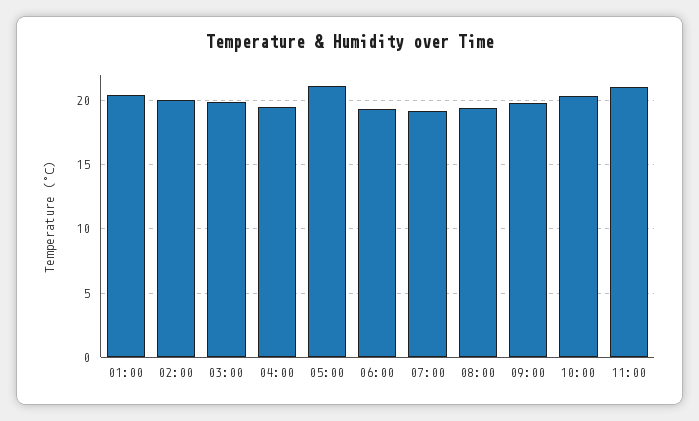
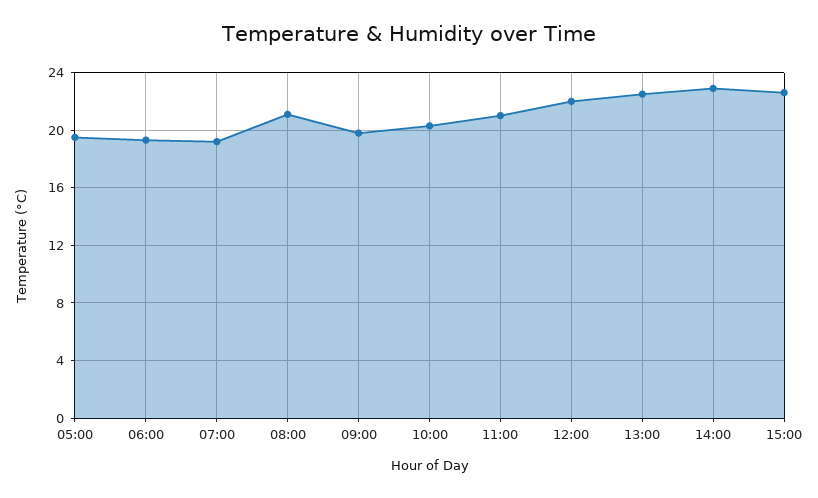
01:00: 20.5 -> none
02:00: 20 -> none
03:00: 20 -> none
04:00: 19.5 -> none
05:00: 21 -> 19.5
08:00: 19.5 -> 21
12:00: none -> 22
13:00: none -> 22.5
14:00: none -> 23
15:00: none -> 22.5

